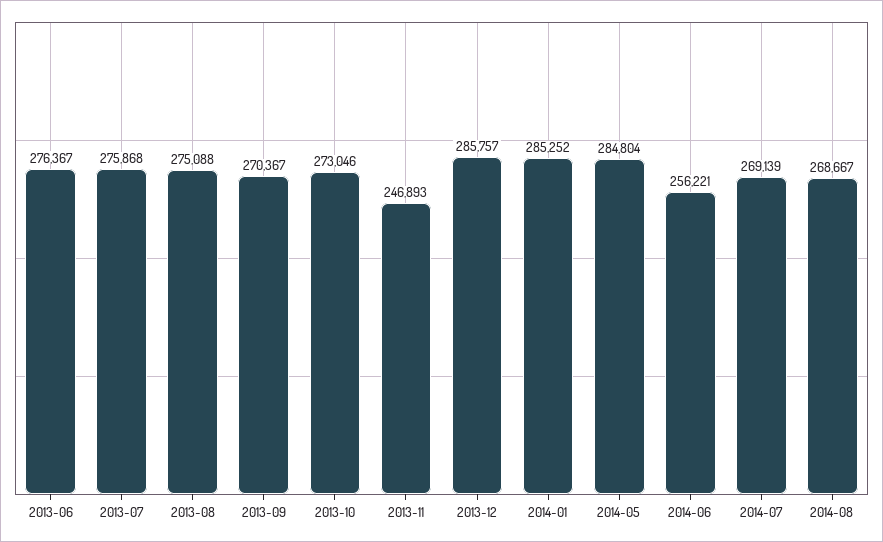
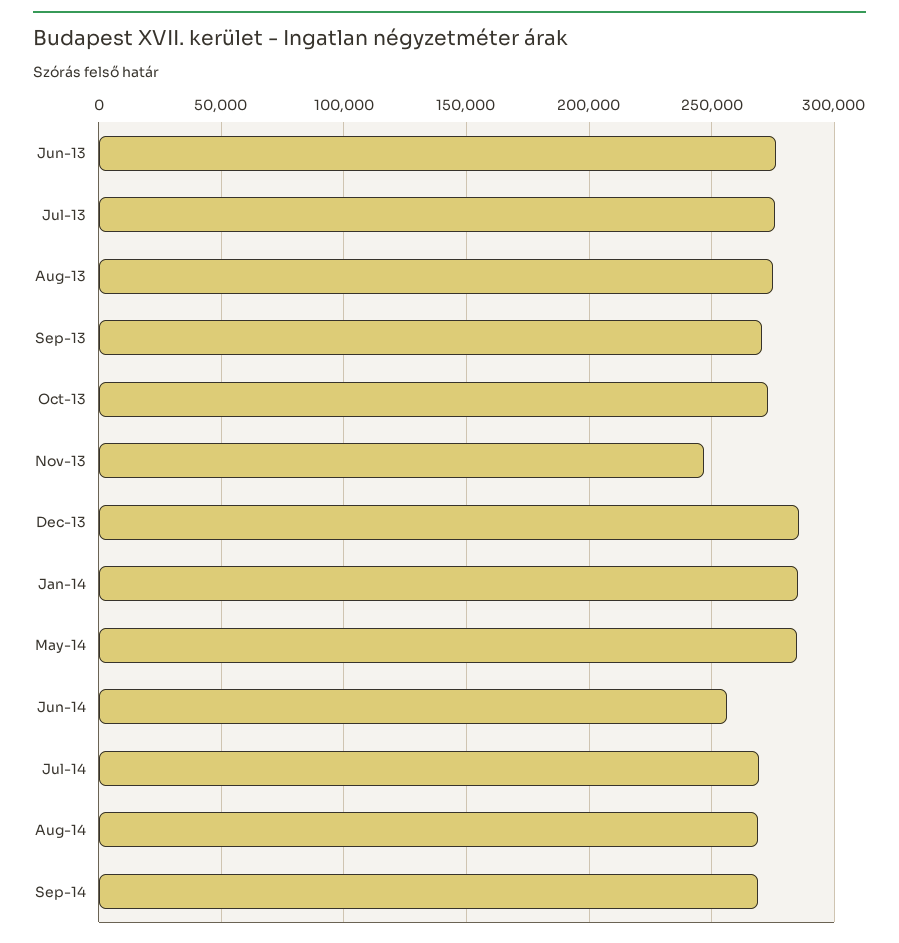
Sep-14: none -> 270000

